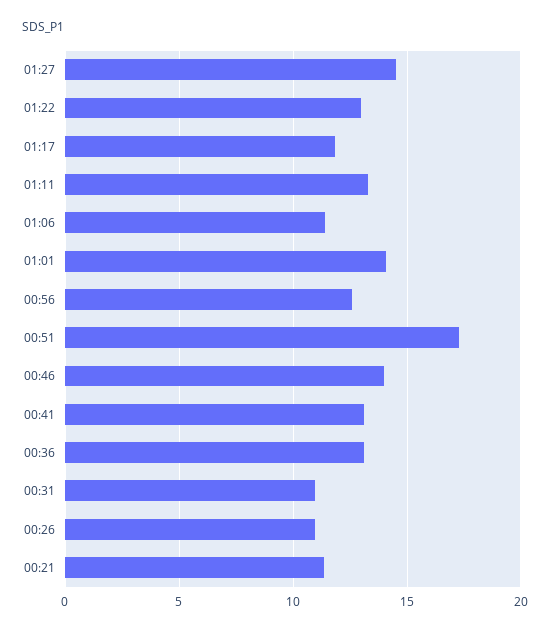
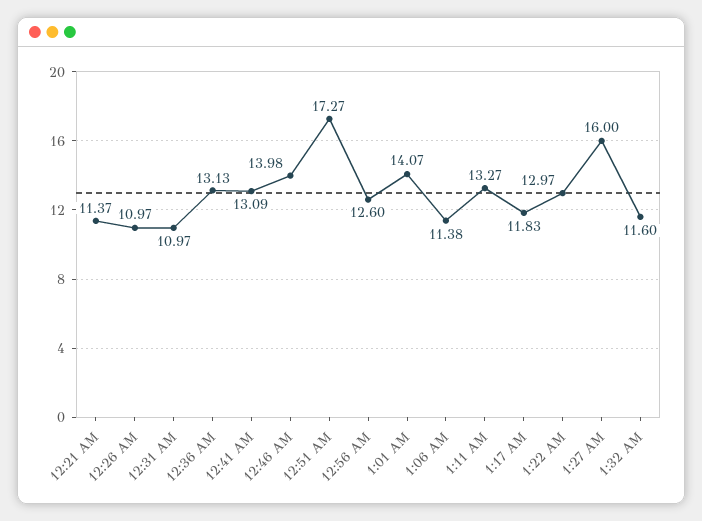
01:27: 14.5 -> 16
1:32 AM: none -> 11.6

